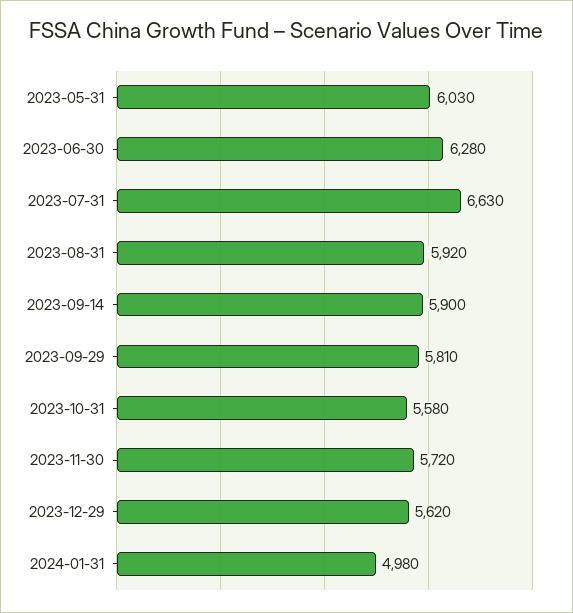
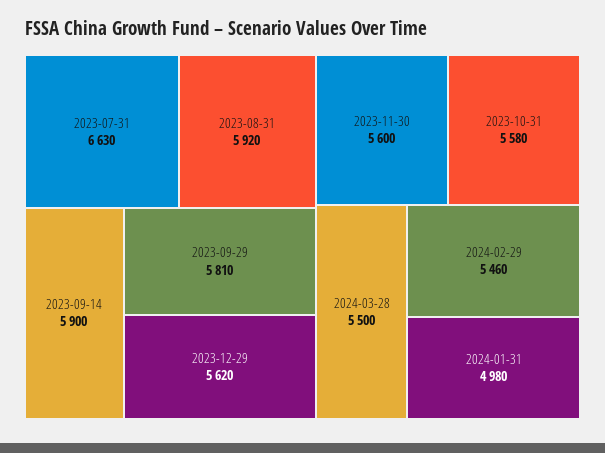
2023-05-31: 6030 -> none
2023-06-30: 6280 -> none
2023-11-30: 5720 -> 5600
2024-03-28: none -> 5500
2024-02-29: none -> 5460

